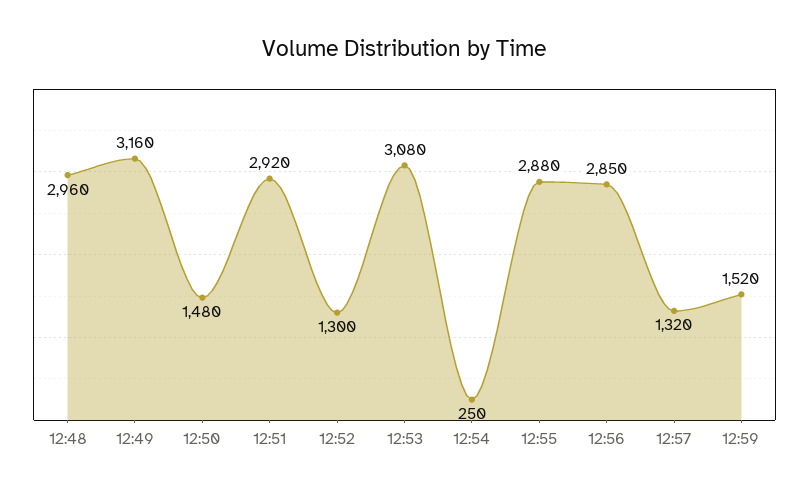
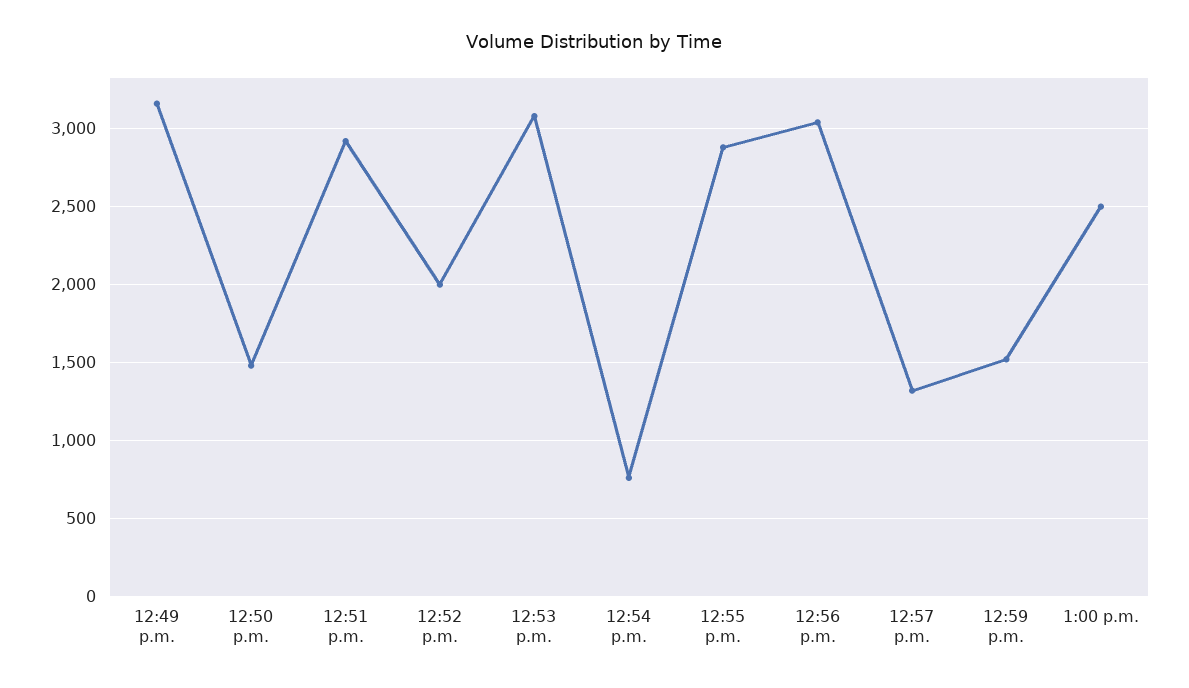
12:48: 2960 -> none
12:52: 1300 -> 2000
12:54: 250 -> 750
12:56: 2850 -> 3050
1:00 p.m.: none -> 2500

